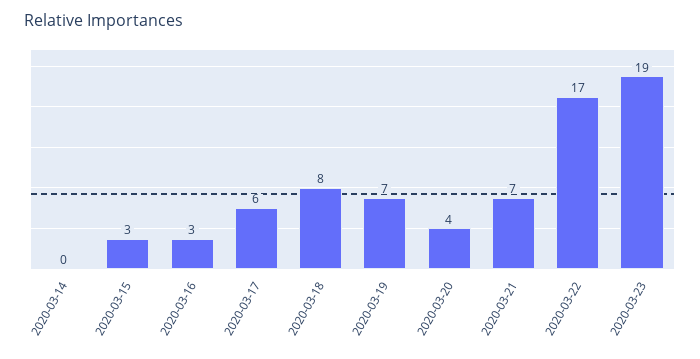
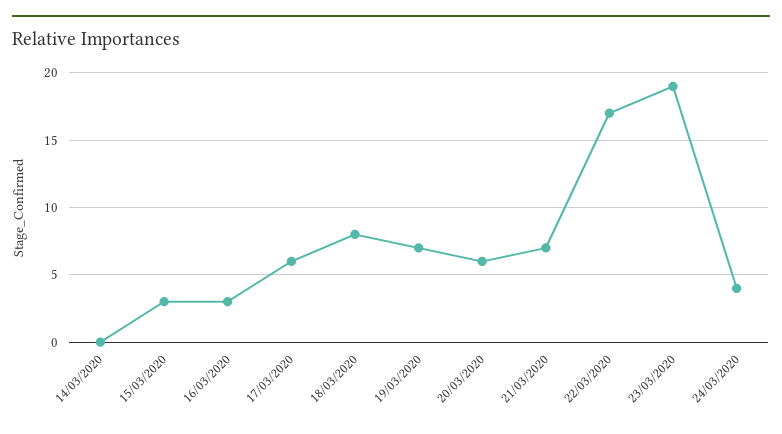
2020-03-20: 4 -> 6
24/03/2020: none -> 4

